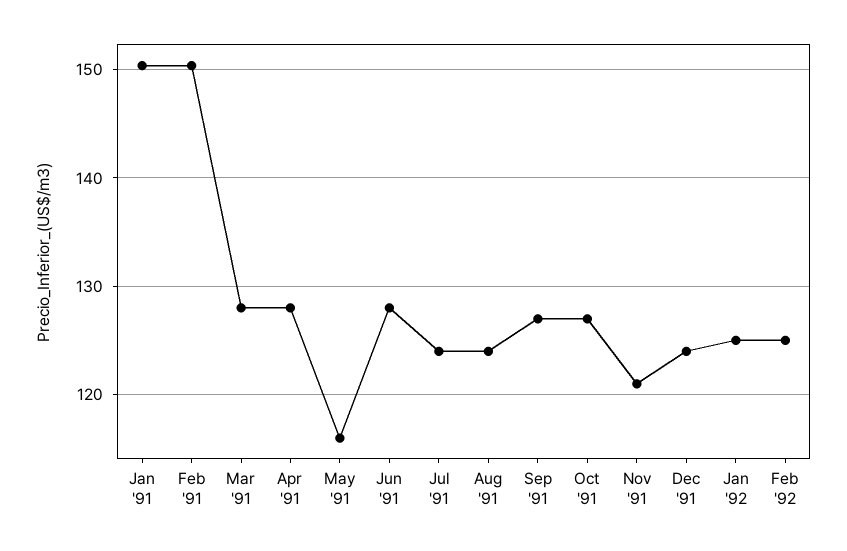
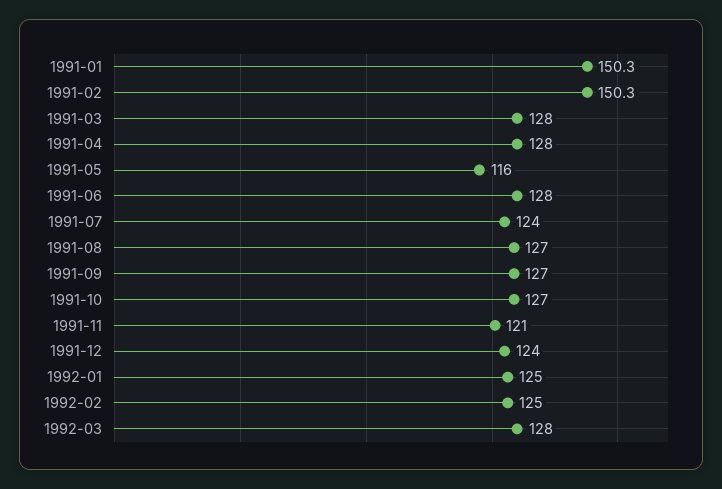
Aug '91: 124 -> 127
1992-03: none -> 128

